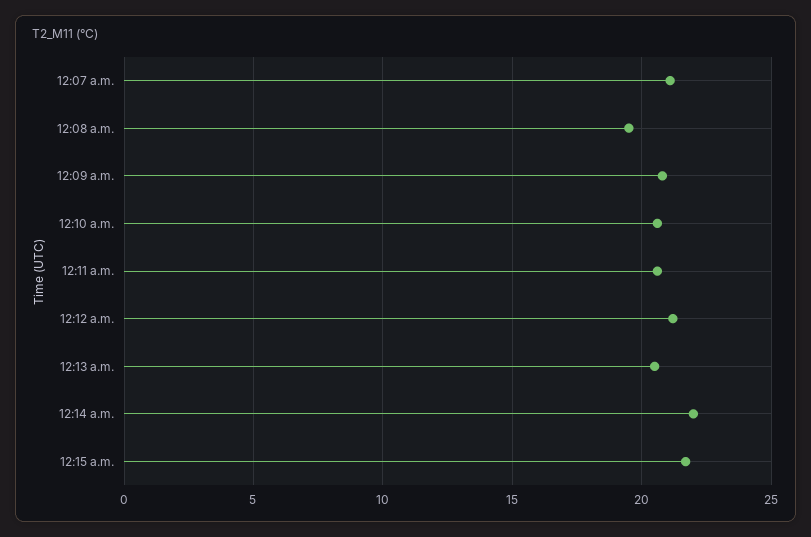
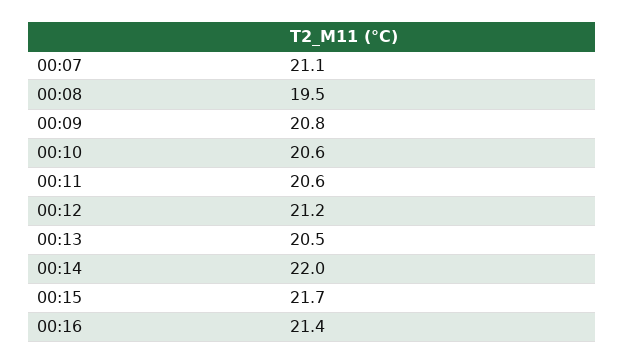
00:16: none -> 21.4

